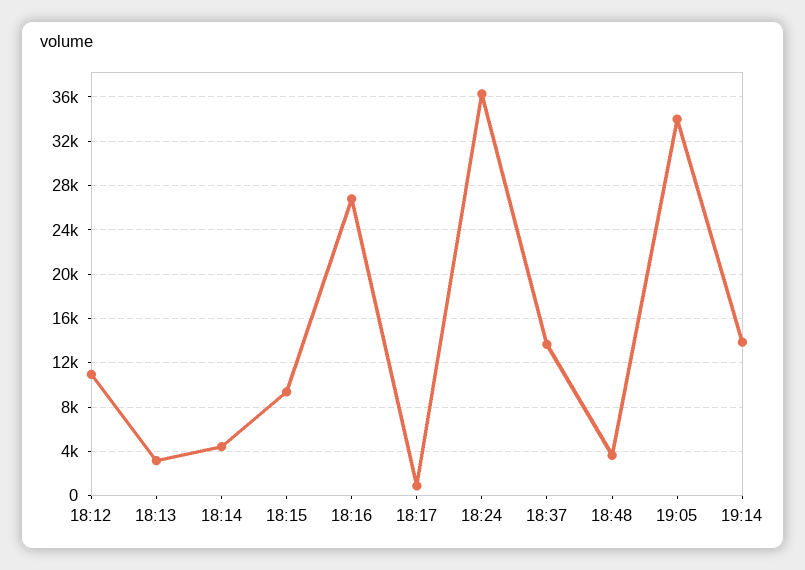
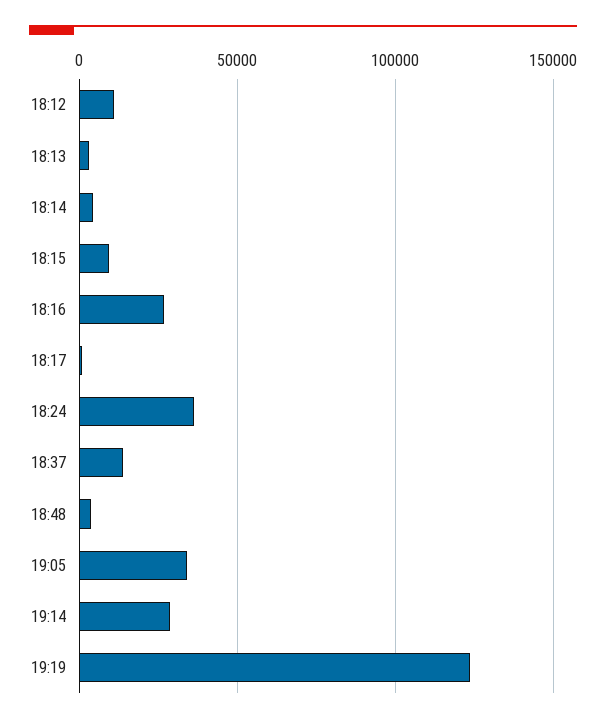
19:14: 14000 -> 30000
19:19: none -> 125000

